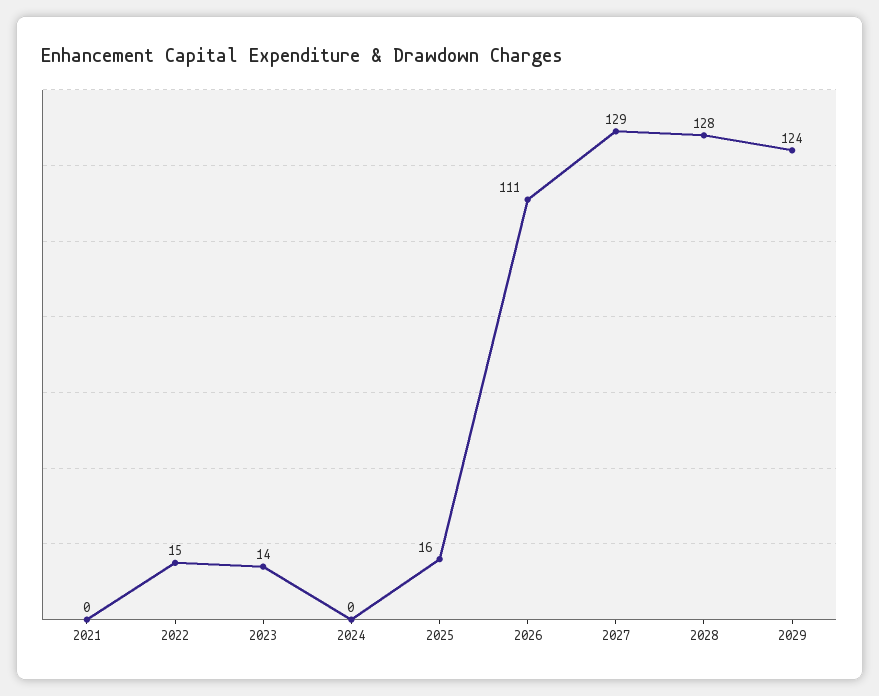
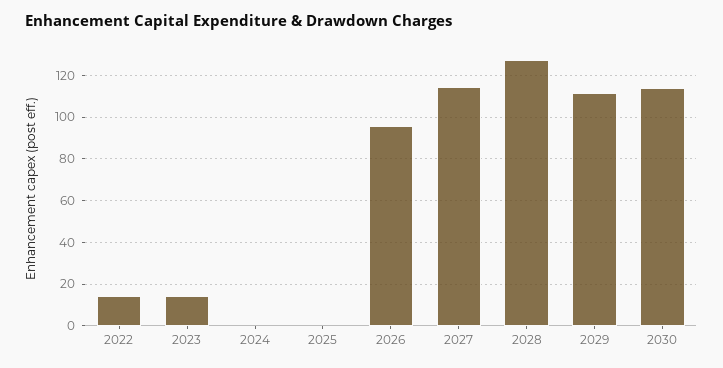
2021: 0 -> none
2025: 16 -> 0
2026: 111 -> 95
2027: 129 -> 115
2029: 124 -> 110
2030: none -> 115

